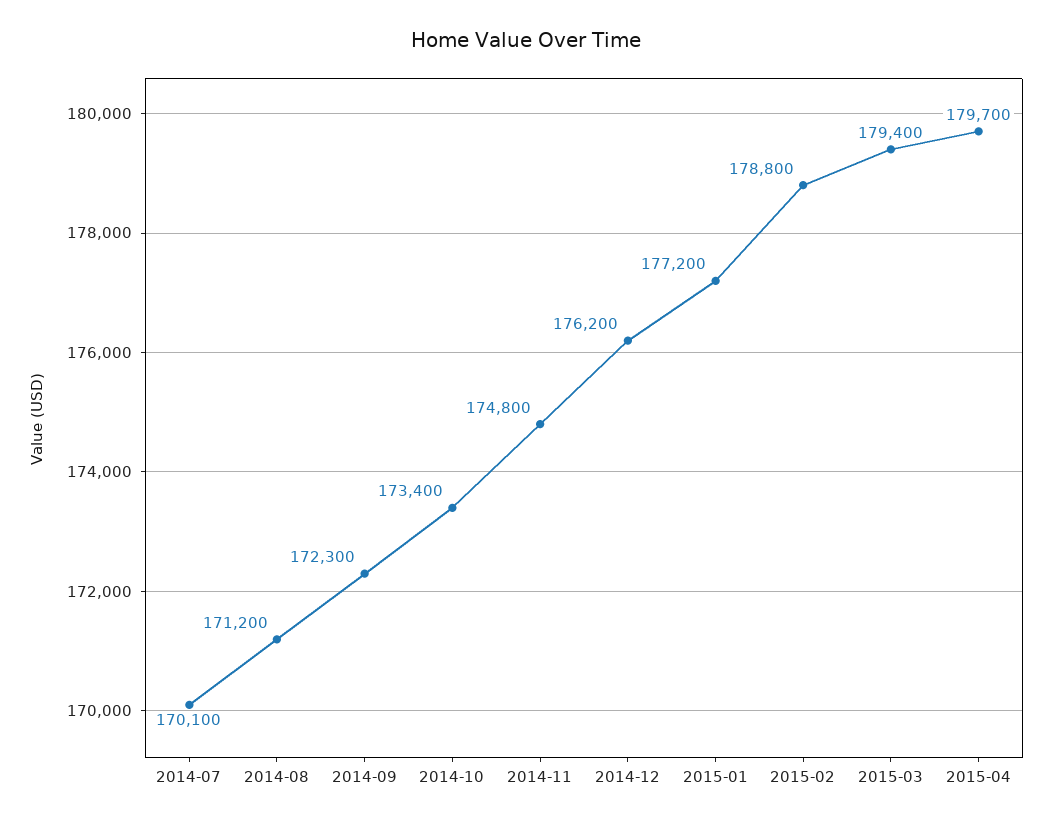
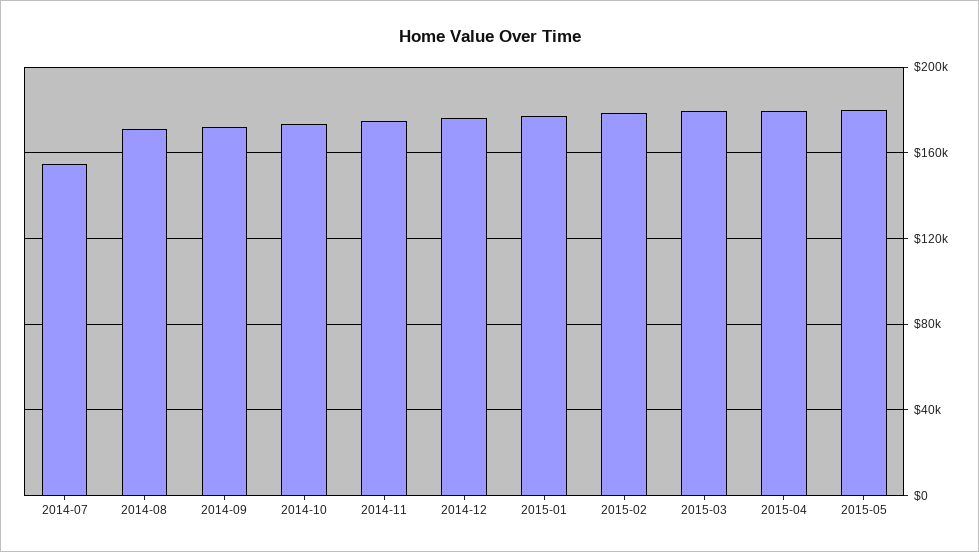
2014-07: 170100 -> 155000
2015-05: none -> 180000

